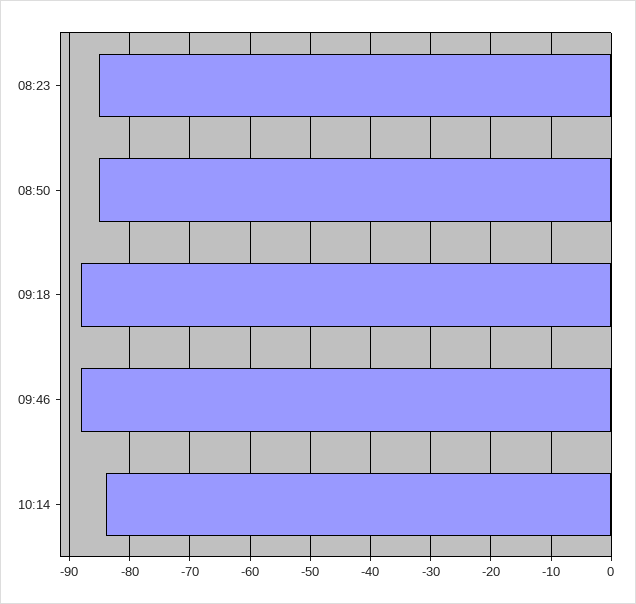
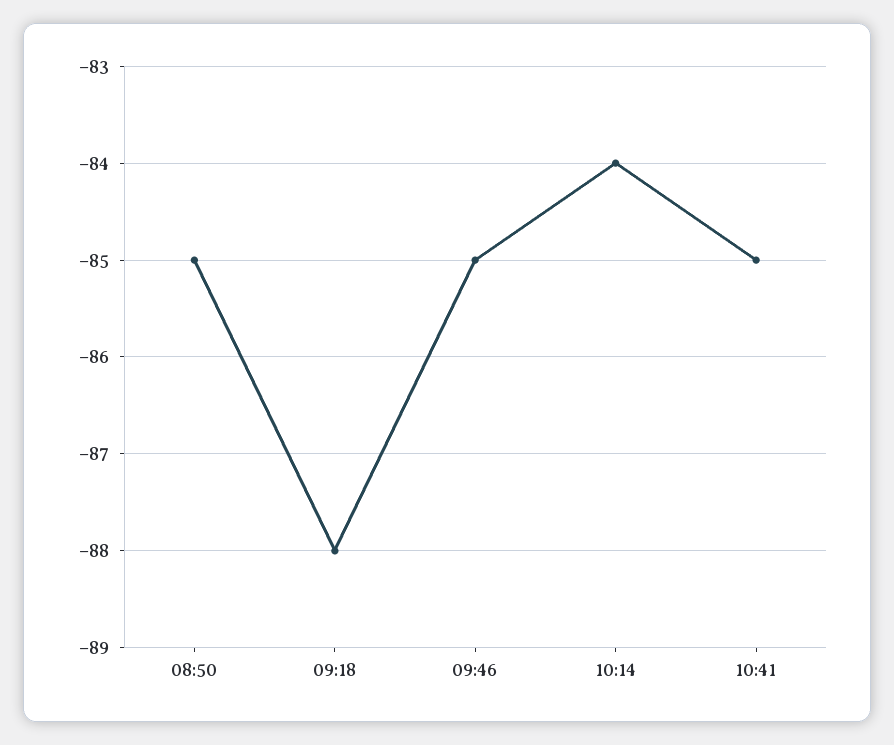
08:23: -85 -> none
09:46: -88 -> -85
10:41: none -> -85

